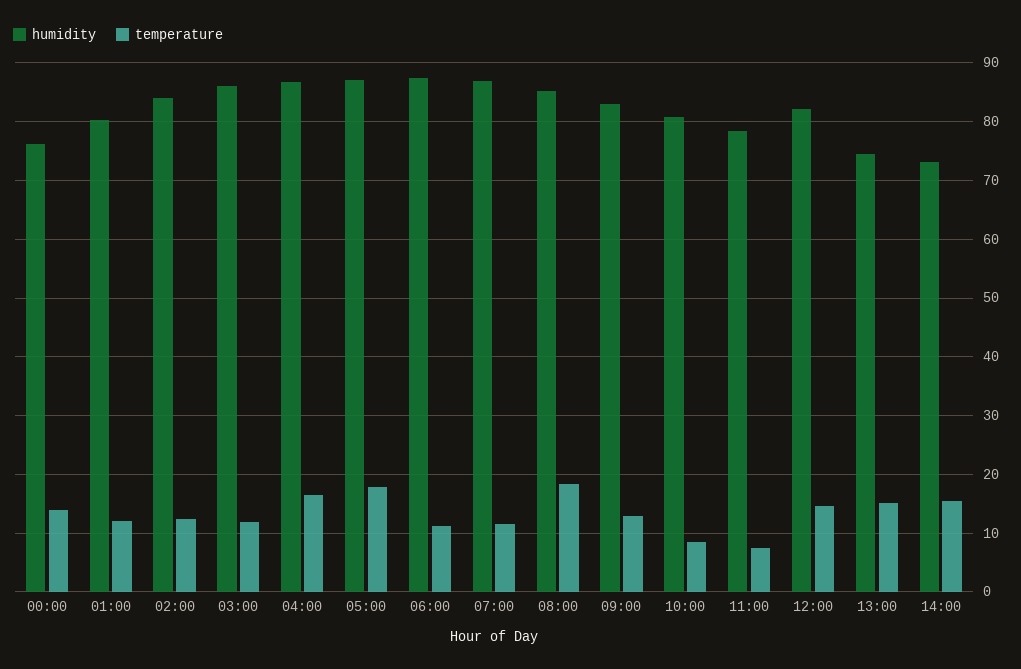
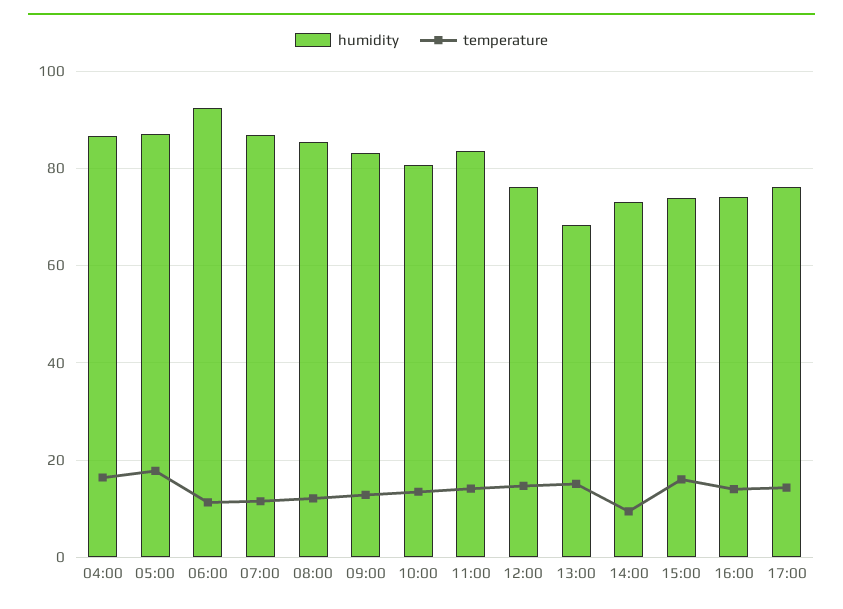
humidity, 00:00: 76 -> none
temperature, 00:00: 14 -> none
humidity, 01:00: 80 -> none
temperature, 01:00: 12 -> none
humidity, 02:00: 84 -> none
temperature, 02:00: 12 -> none
humidity, 03:00: 86 -> none
temperature, 03:00: 12 -> none
humidity, 06:00: 88 -> 92
temperature, 08:00: 18 -> 12
temperature, 10:00: 8 -> 14
humidity, 11:00: 78 -> 84
temperature, 11:00: 8 -> 14
humidity, 12:00: 82 -> 76
humidity, 13:00: 74 -> 68
temperature, 14:00: 16 -> 10
humidity, 15:00: none -> 74
temperature, 15:00: none -> 16
humidity, 16:00: none -> 74
temperature, 16:00: none -> 14
humidity, 17:00: none -> 76
temperature, 17:00: none -> 14

